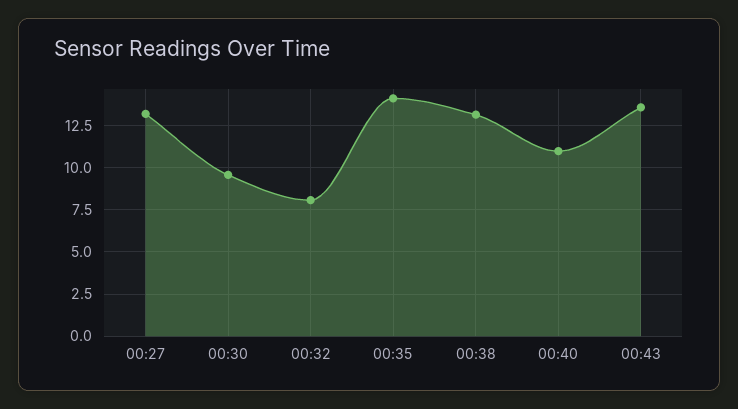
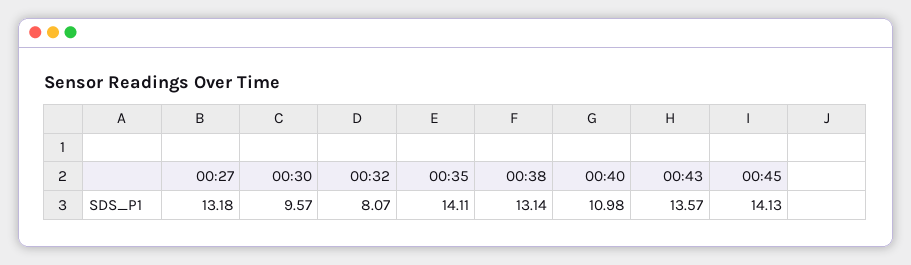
00:45: none -> 14.13

